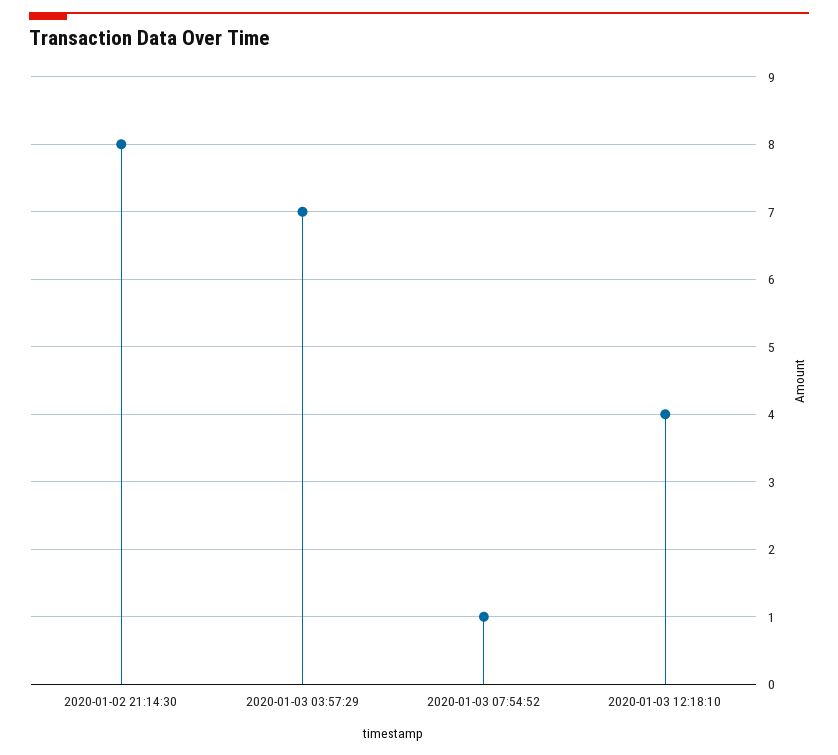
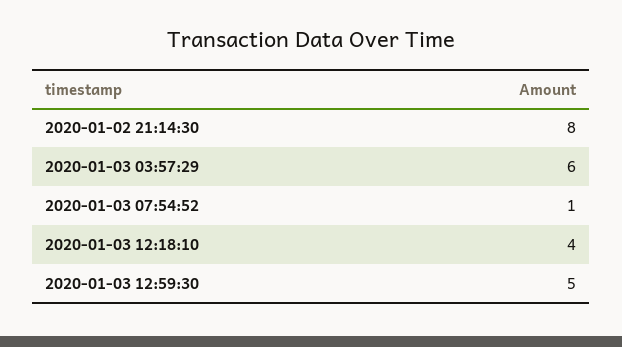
2020-01-03 03:57:29: 7 -> 6
2020-01-03 12:59:30: none -> 5

